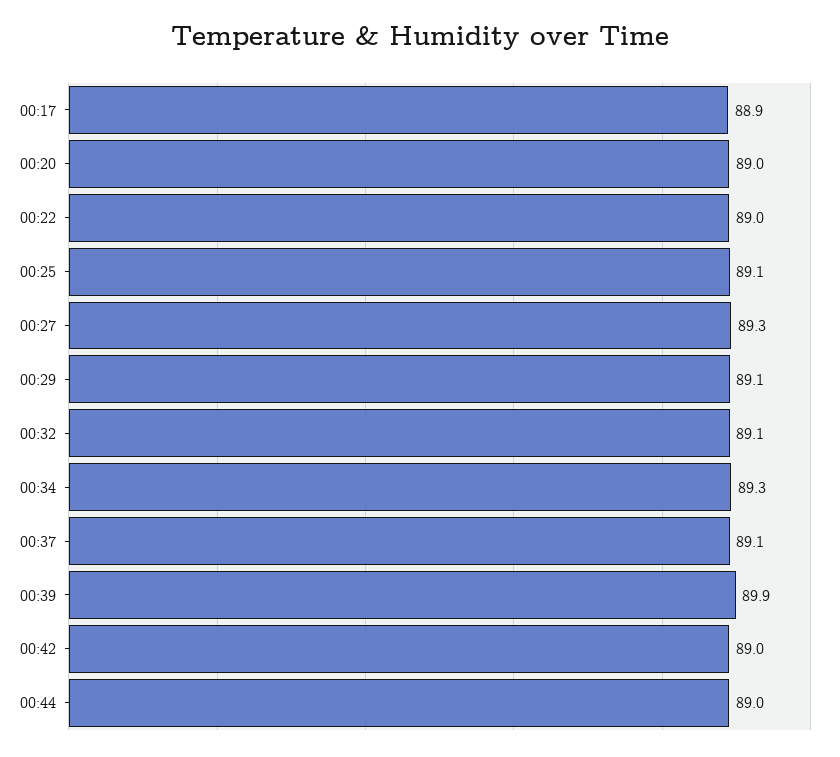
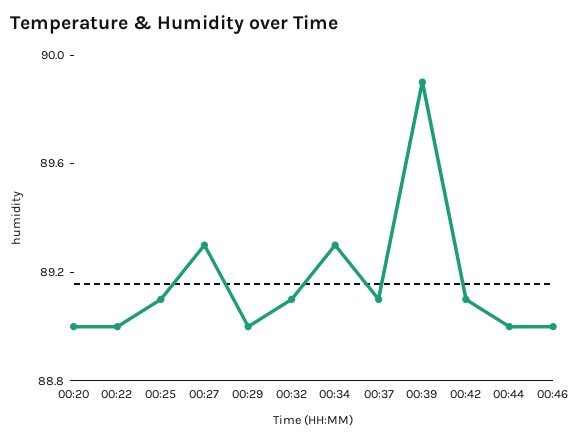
00:17: 88.9 -> none
00:29: 89.1 -> 89
00:42: 89 -> 89.1
00:46: none -> 89

